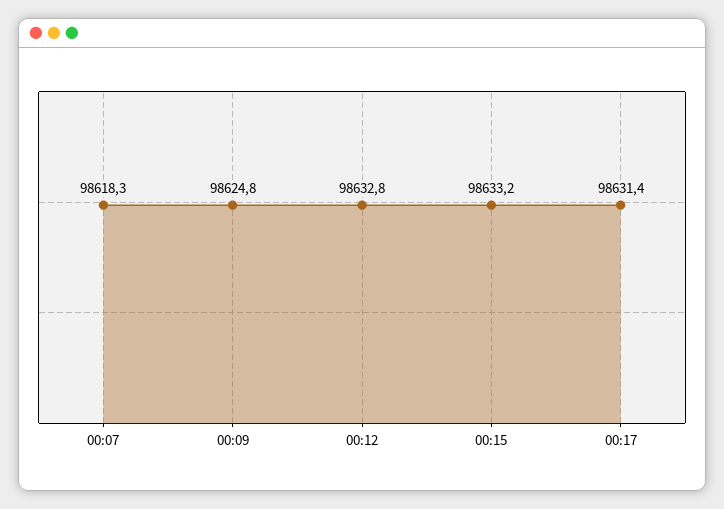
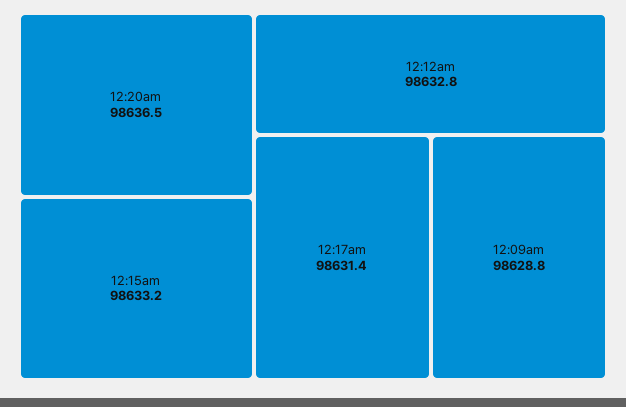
00:07: 98618.3 -> none
00:09: 98624.8 -> 98628.8
12:20am: none -> 98636.5

